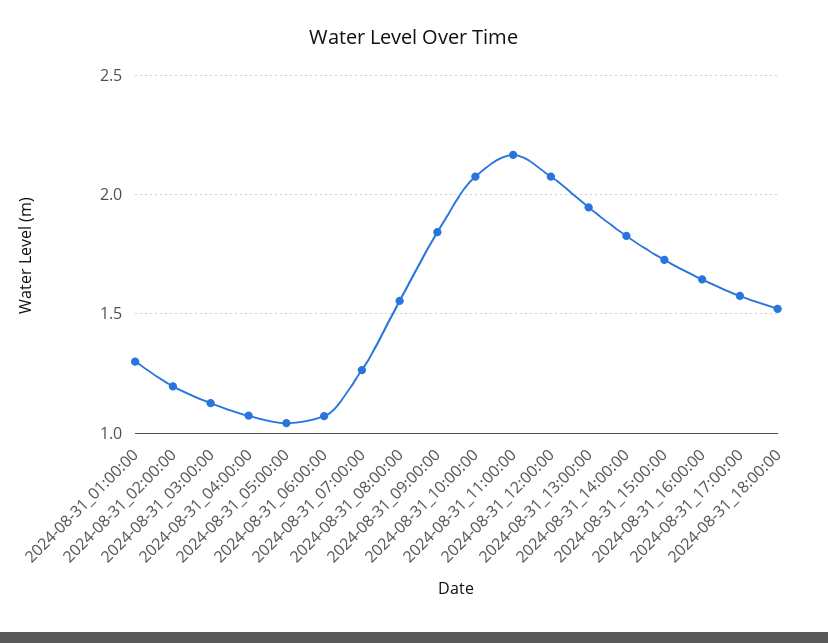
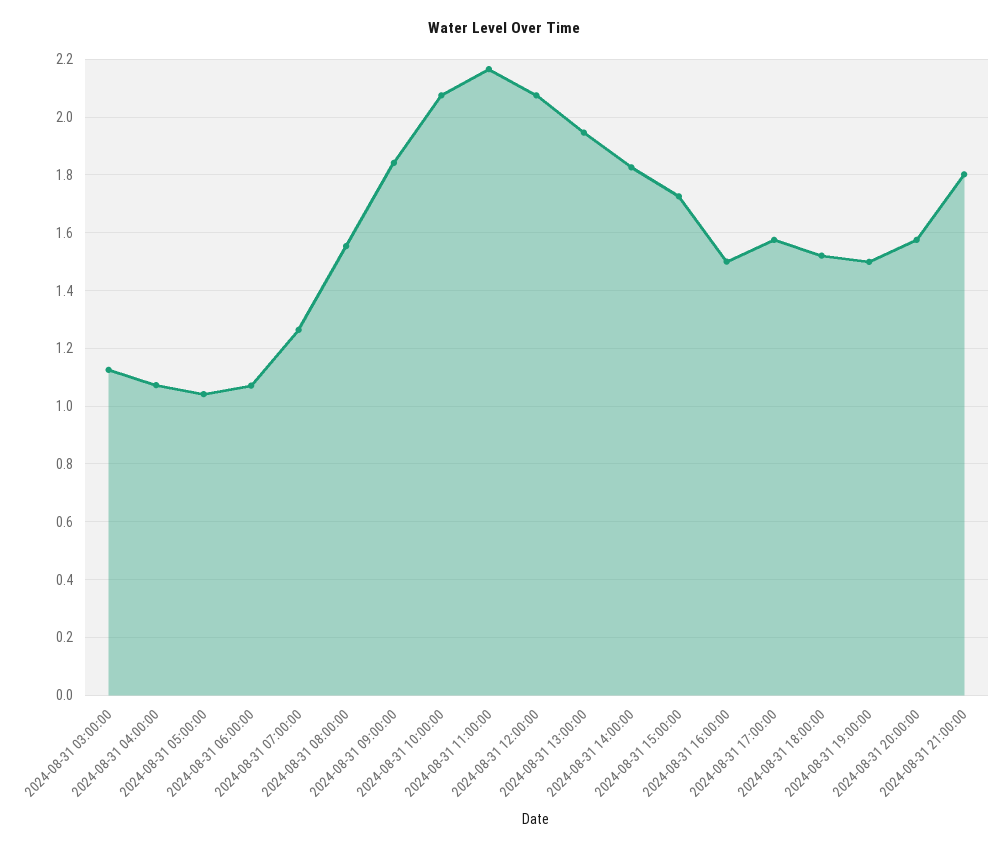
2024-08-31_01:00:00: 1.3 -> none
2024-08-31_02:00:00: 1.2 -> none
2024-08-31_16:00:00: 1.65 -> 1.5
2024-08-31 19:00:00: none -> 1.5
2024-08-31 20:00:00: none -> 1.575
2024-08-31 21:00:00: none -> 1.8

